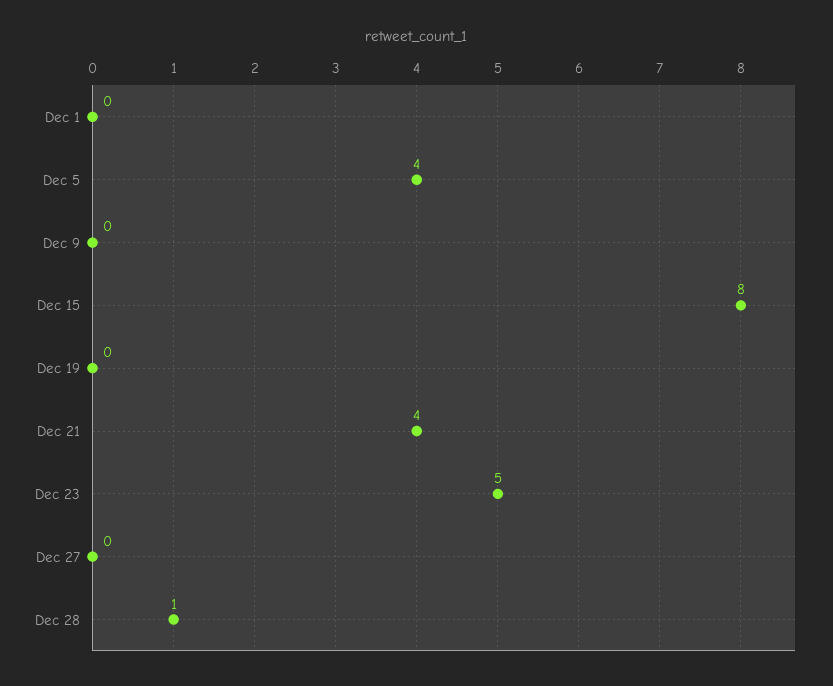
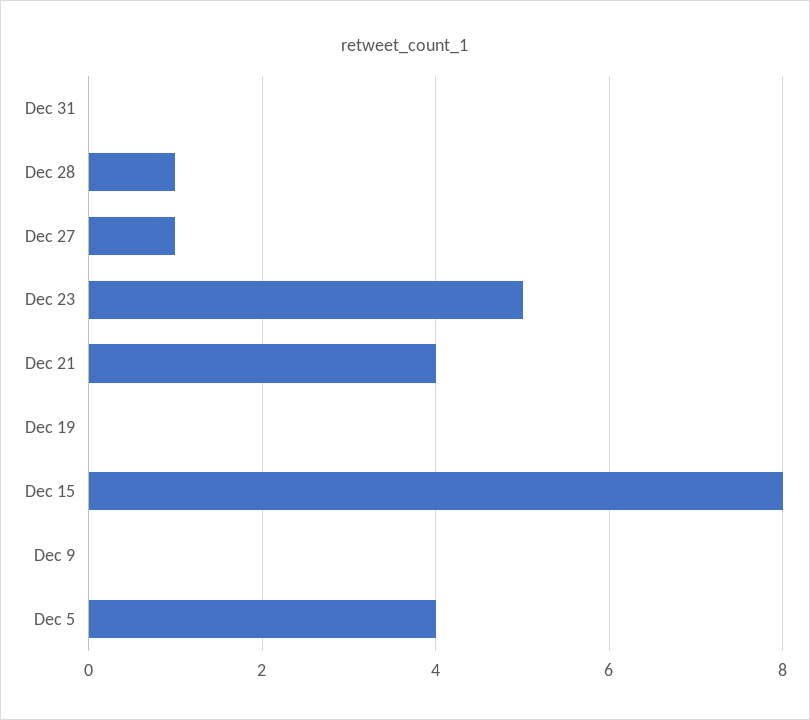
Dec 1: 0 -> none
Dec 27: 0 -> 1
Dec 31: none -> 0

